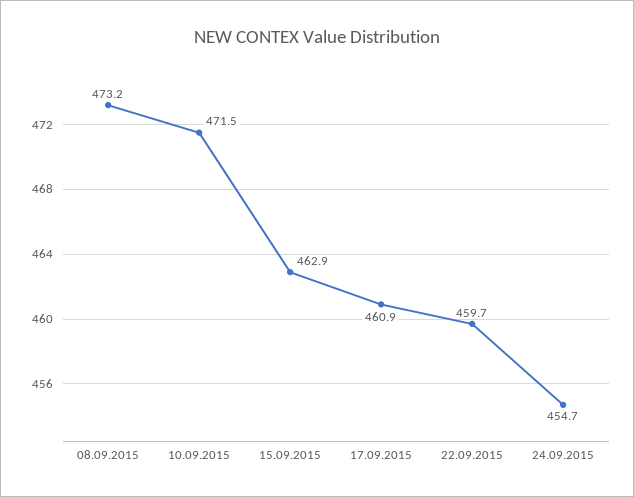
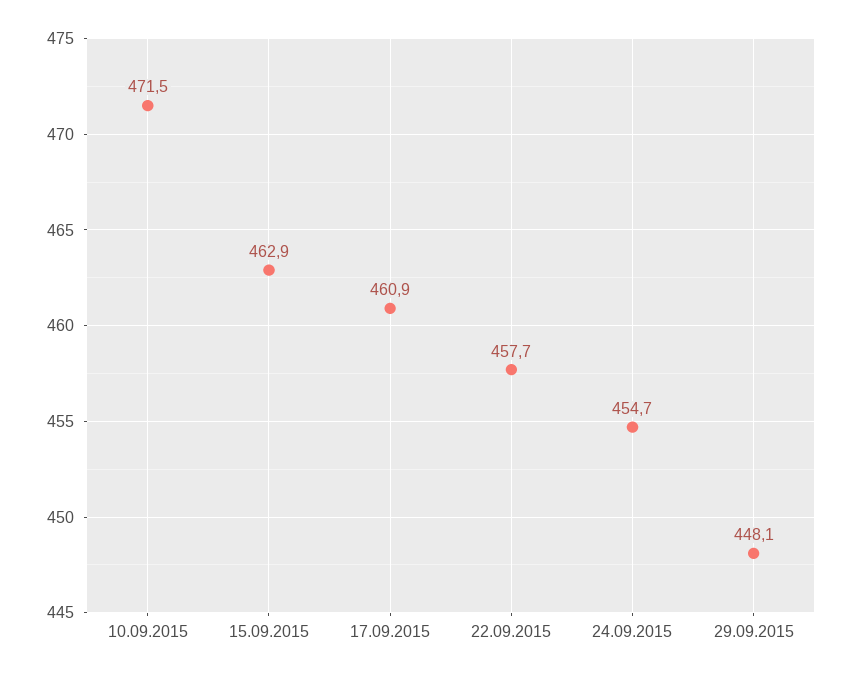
08.09.2015: 473.2 -> none
22.09.2015: 459.7 -> 457.7
29.09.2015: none -> 448.1

